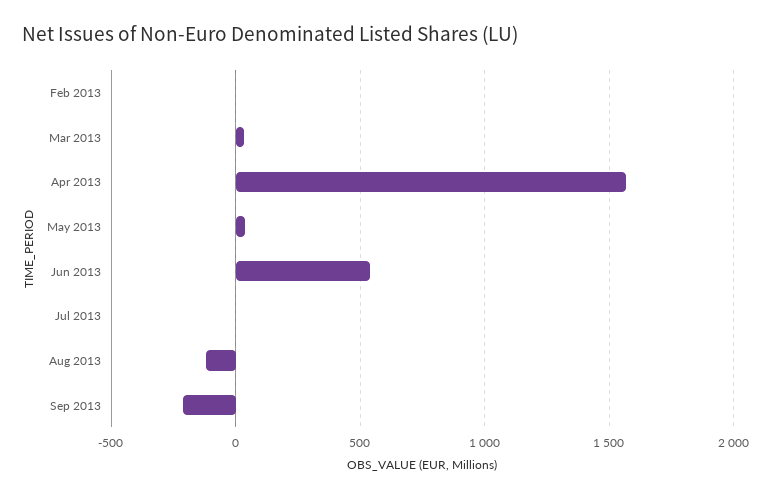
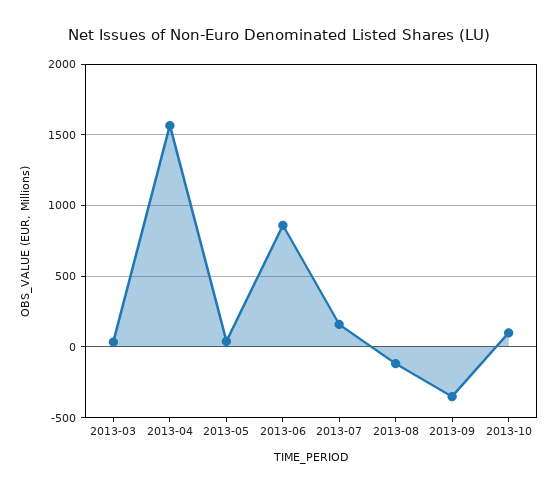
Feb 2013: 0 -> none
Jun 2013: 550 -> 850
Jul 2013: 0 -> 150
Sep 2013: -200 -> -350
2013-10: none -> 100

